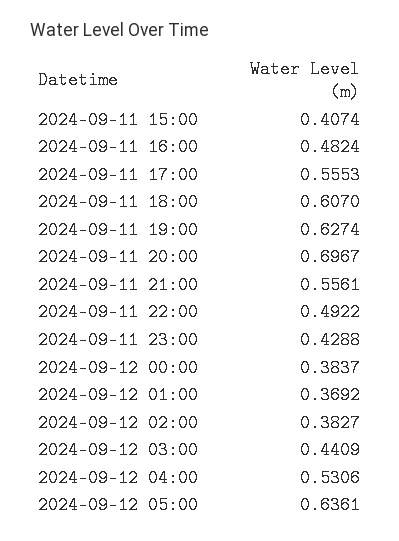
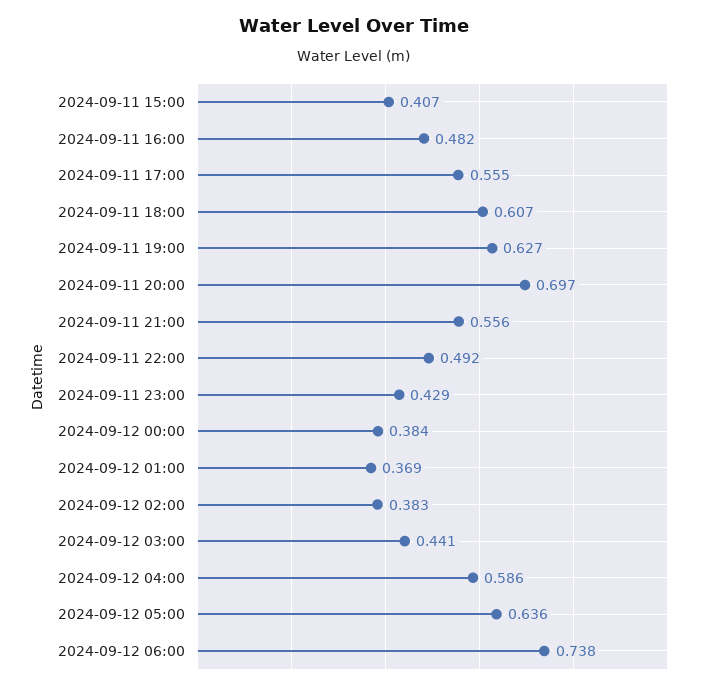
2024-09-12 04:00: 0.5306 -> 0.586
2024-09-12 06:00: none -> 0.738

